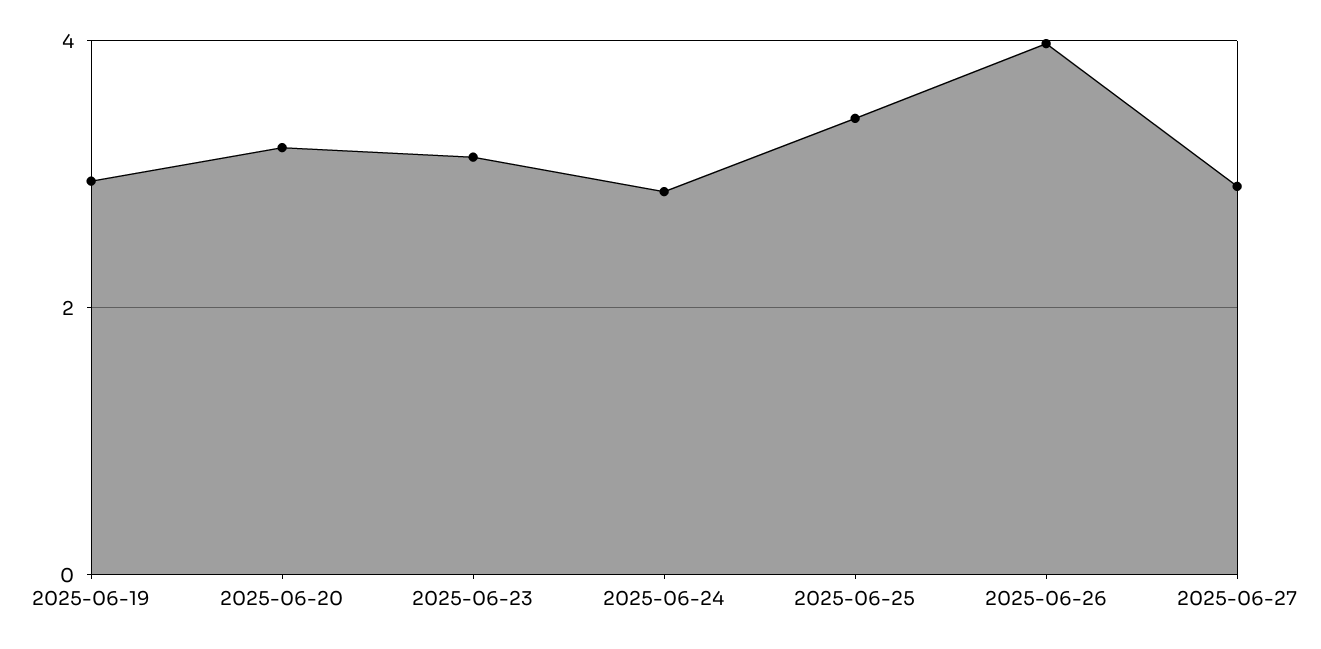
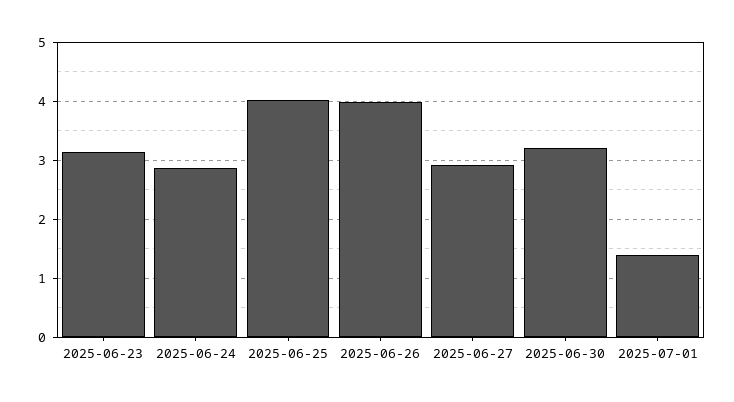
2025-06-19: 3 -> none
2025-06-20: 3.2 -> none
2025-06-25: 3.4 -> 4
2025-06-30: none -> 3.2
2025-07-01: none -> 1.4

